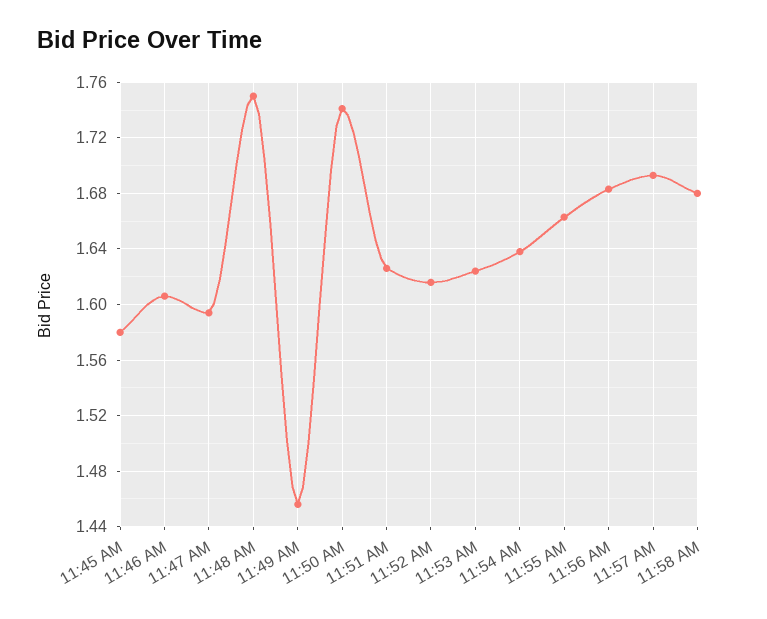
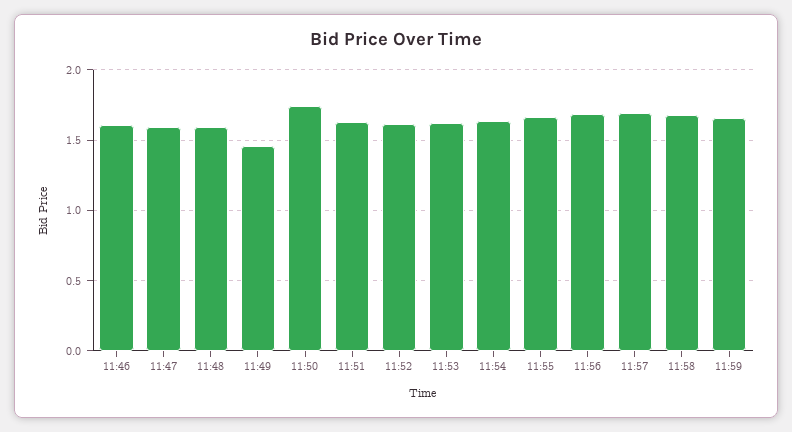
11:45 AM: 1.58 -> none
11:48 AM: 1.75 -> 1.6
11:59: none -> 1.65

